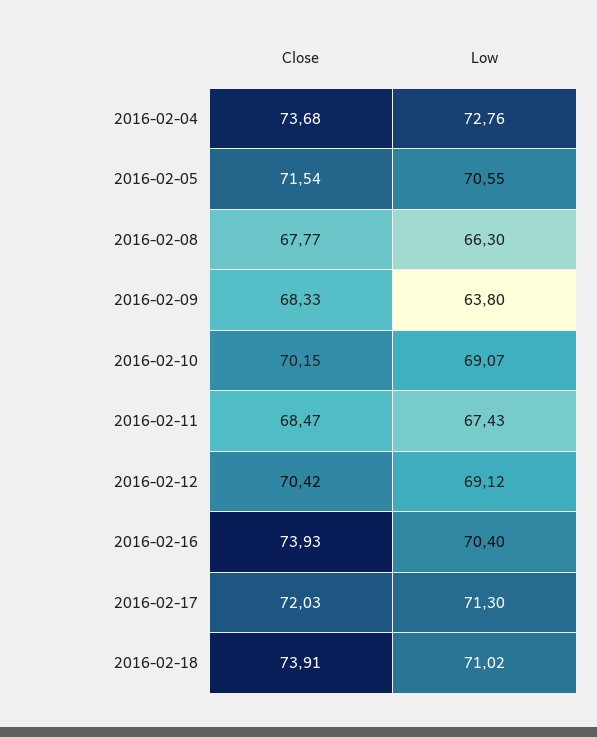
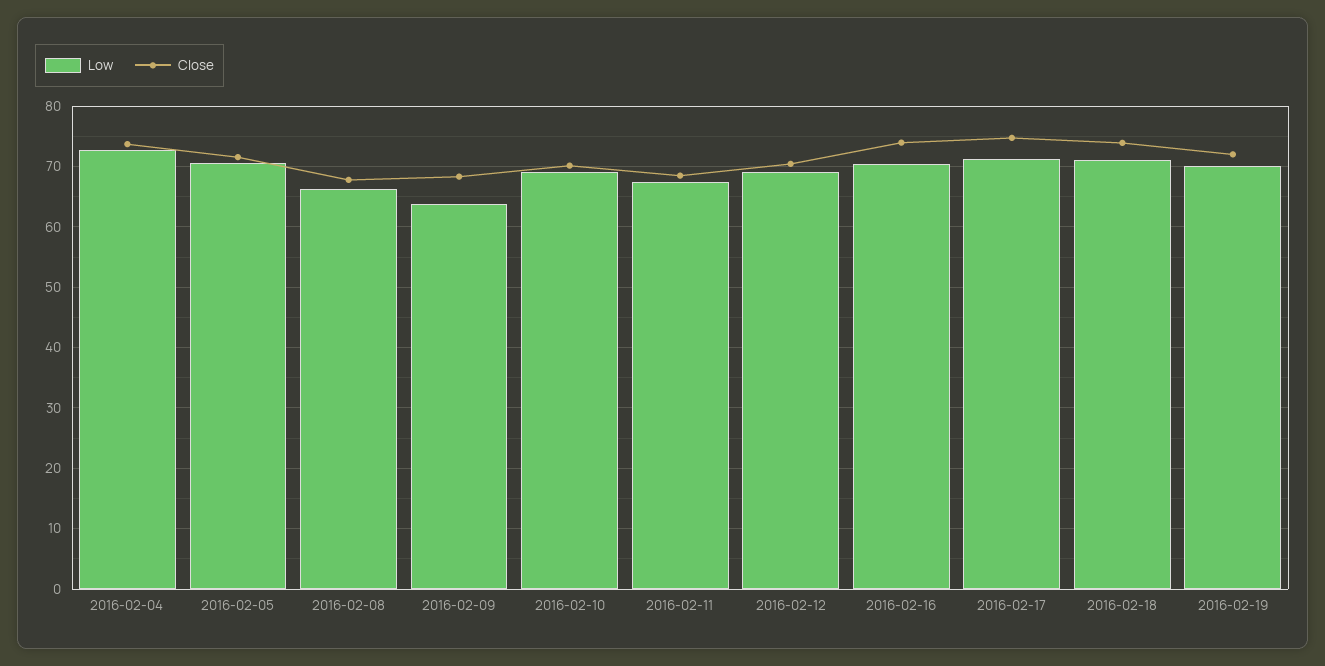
Close, 2016-02-17: 72.03 -> 75
Low, 2016-02-19: none -> 70
Close, 2016-02-19: none -> 72

